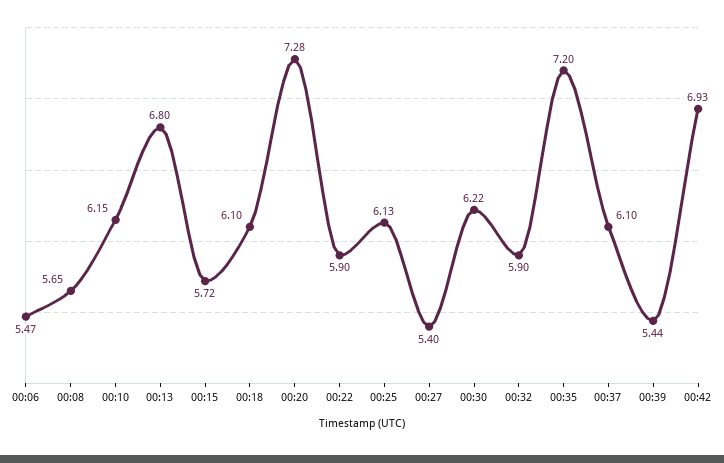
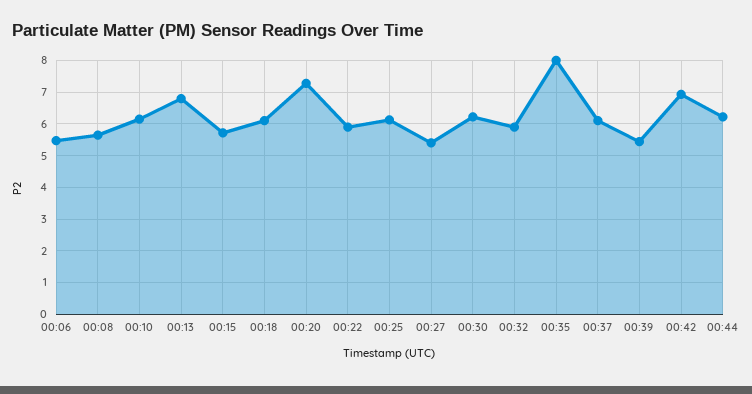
00:35: 7.2 -> 8
00:44: none -> 6.2

